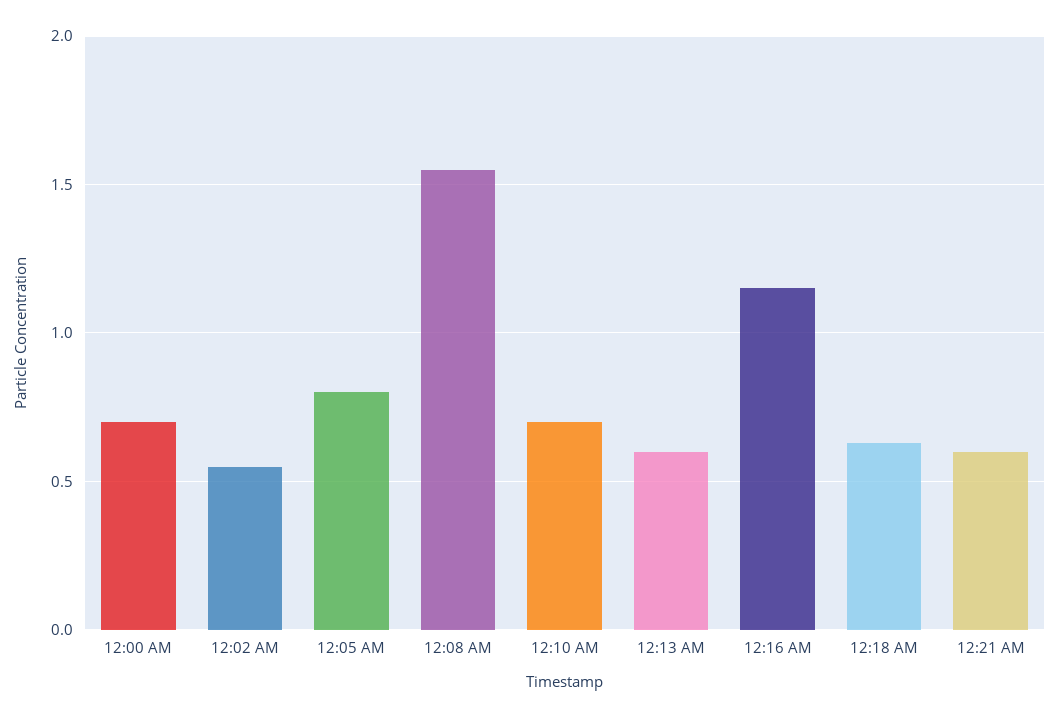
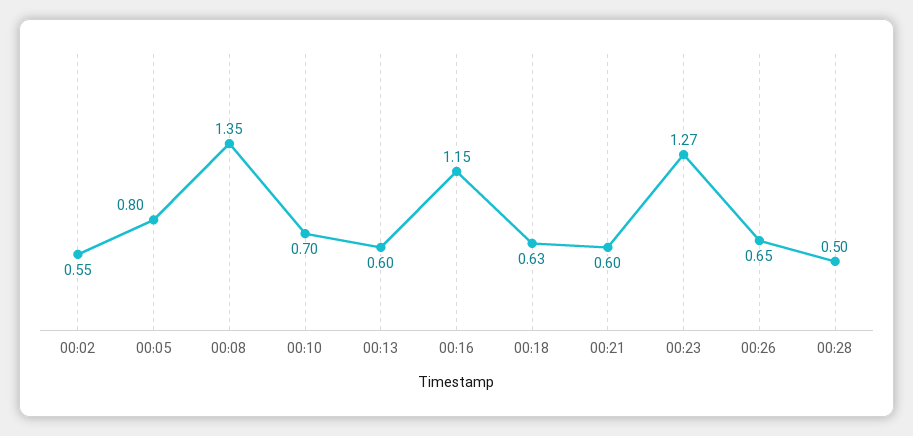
12:00 AM: 0.7 -> none
12:08 AM: 1.55 -> 1.35
00:23: none -> 1.27
00:26: none -> 0.65
00:28: none -> 0.5

